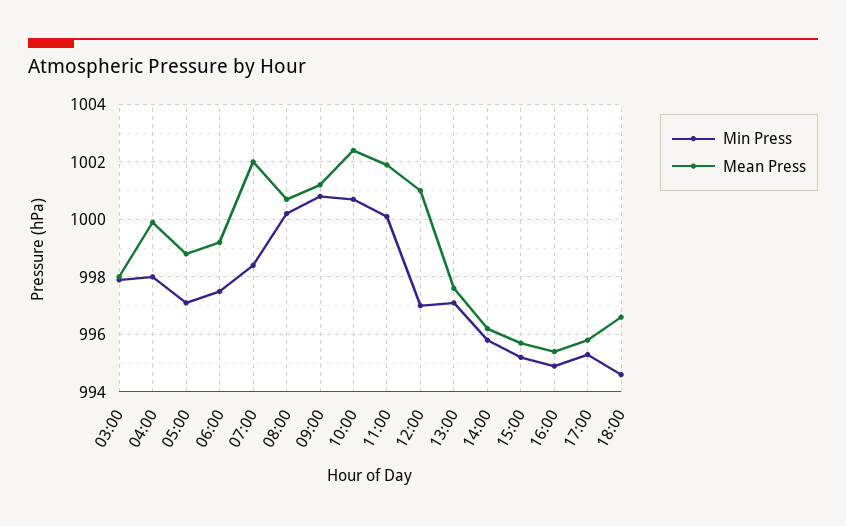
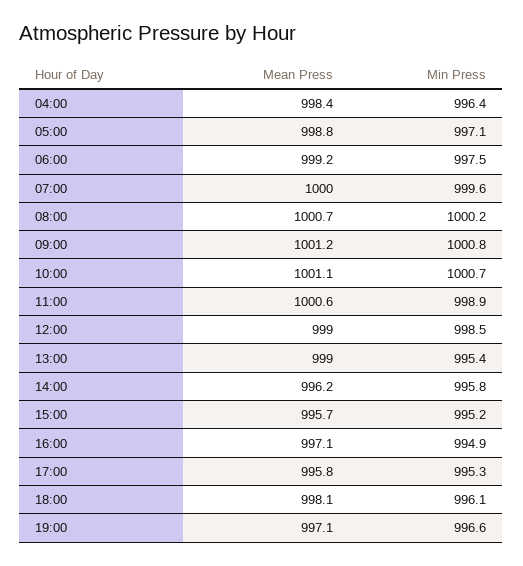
Min Press, 03:00: 998 -> none
Mean Press, 03:00: 998 -> none
Min Press, 04:00: 998 -> 996.4
Mean Press, 04:00: 1000 -> 998.4
Min Press, 07:00: 998.5 -> 999.6
Mean Press, 07:00: 1002 -> 1000
Mean Press, 10:00: 1002.5 -> 1001.1
Min Press, 11:00: 1000 -> 998.9
Mean Press, 11:00: 1002 -> 1000.6
Min Press, 12:00: 997 -> 998.5
Mean Press, 12:00: 1001 -> 999
Min Press, 13:00: 997 -> 995.4
Mean Press, 13:00: 997.5 -> 999
Mean Press, 16:00: 995.5 -> 997.1
Min Press, 18:00: 994.5 -> 996.1
Mean Press, 18:00: 996.5 -> 998.1
Mean Press, 19:00: none -> 997.1
Min Press, 19:00: none -> 996.6

